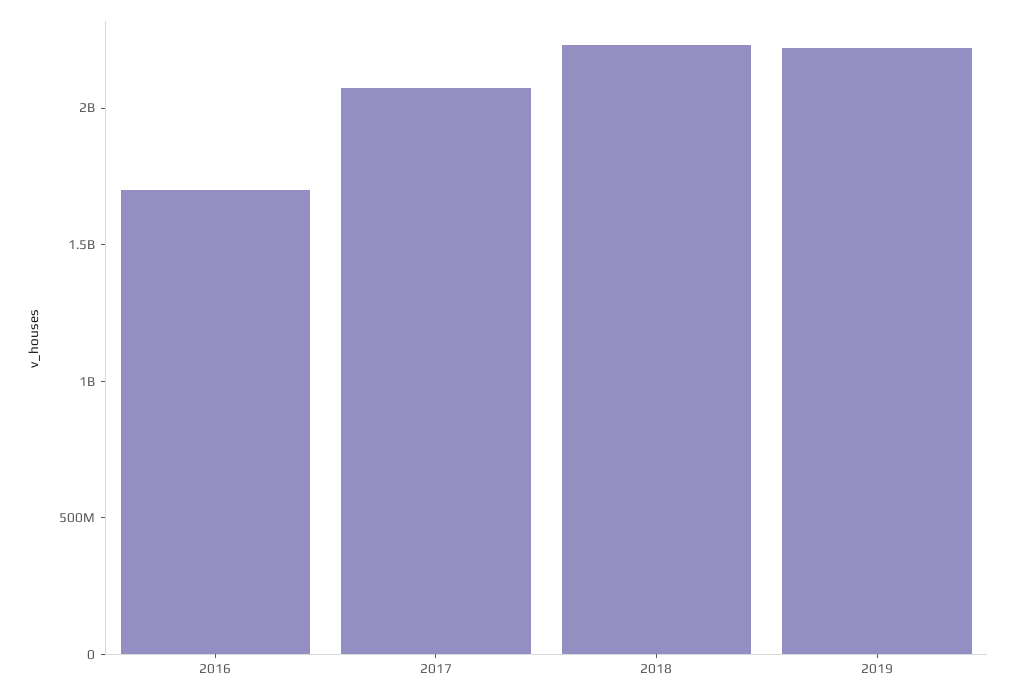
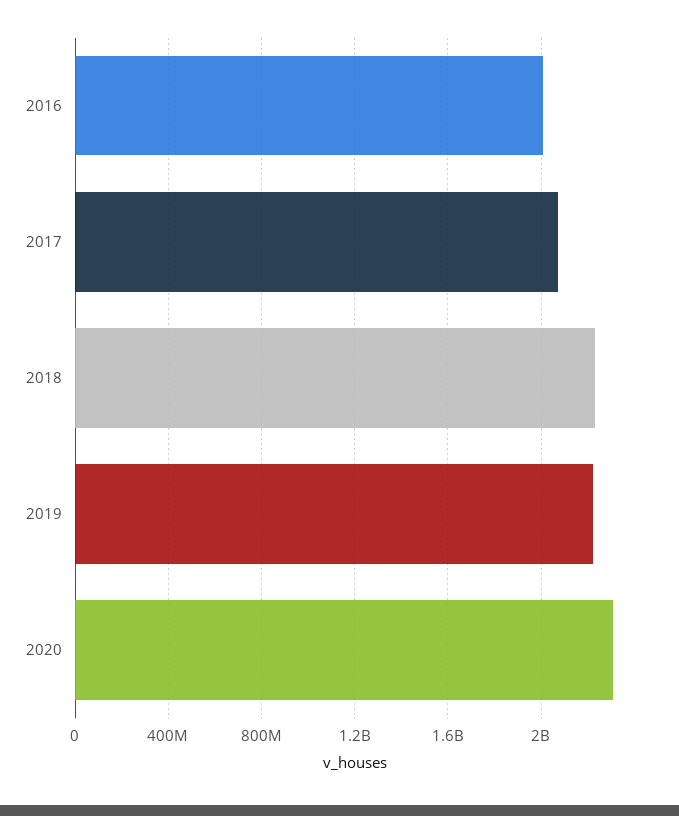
2016: 1700000000 -> 2000000000
2020: none -> 2300000000

